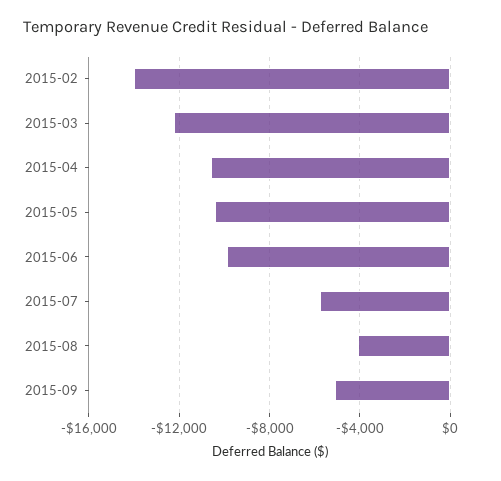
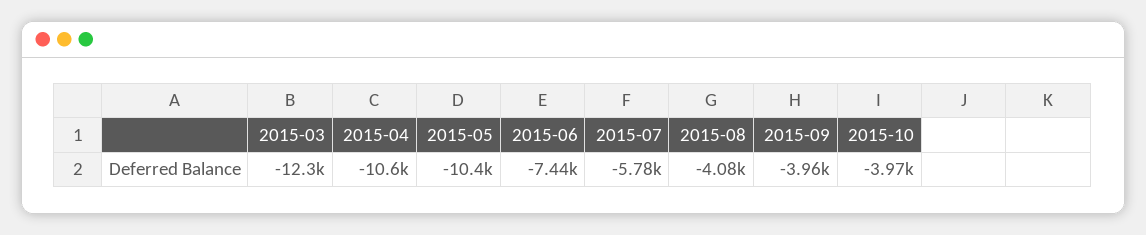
2015-02: -14000 -> none
2015-06: -10000 -> -7440
2015-09: -5000 -> -3960
2015-10: none -> -3970

